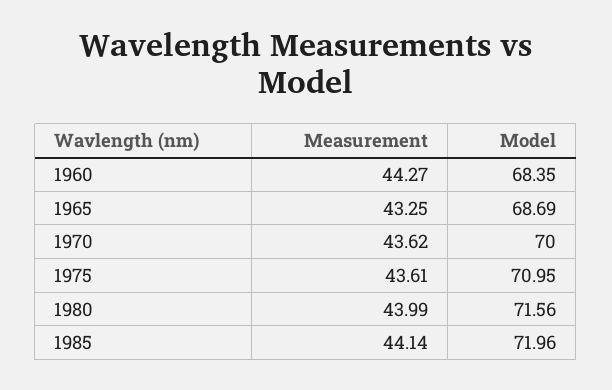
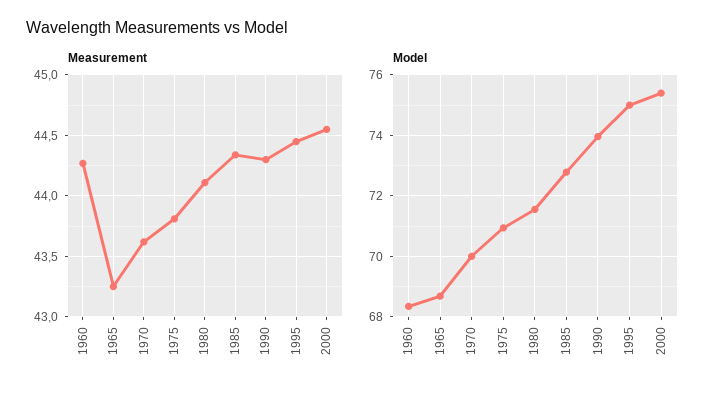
Measurement, 1975: 43.61 -> 43.8
Measurement, 1980: 43.99 -> 44.1
Measurement, 1985: 44.14 -> 44.35
Model, 1985: 71.96 -> 72.8
Measurement, 1990: none -> 44.3
Measurement, 1995: none -> 44.45
Measurement, 2000: none -> 44.55
Model, 1990: none -> 74
Model, 1995: none -> 75
Model, 2000: none -> 75.4

